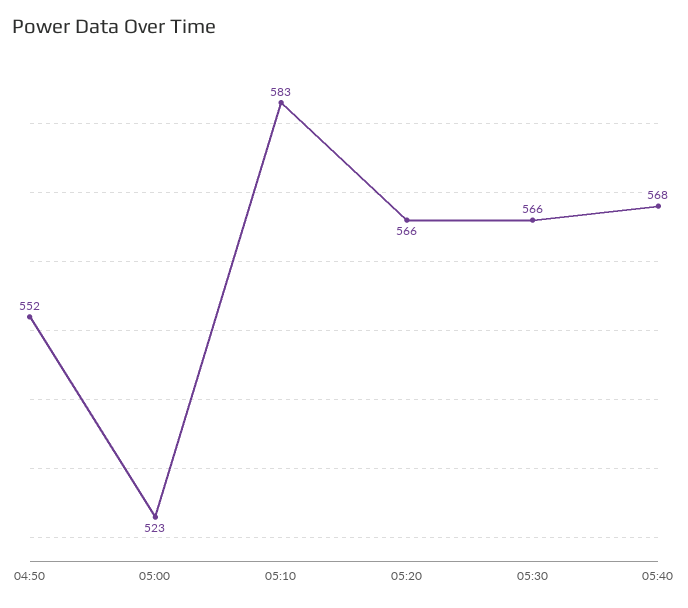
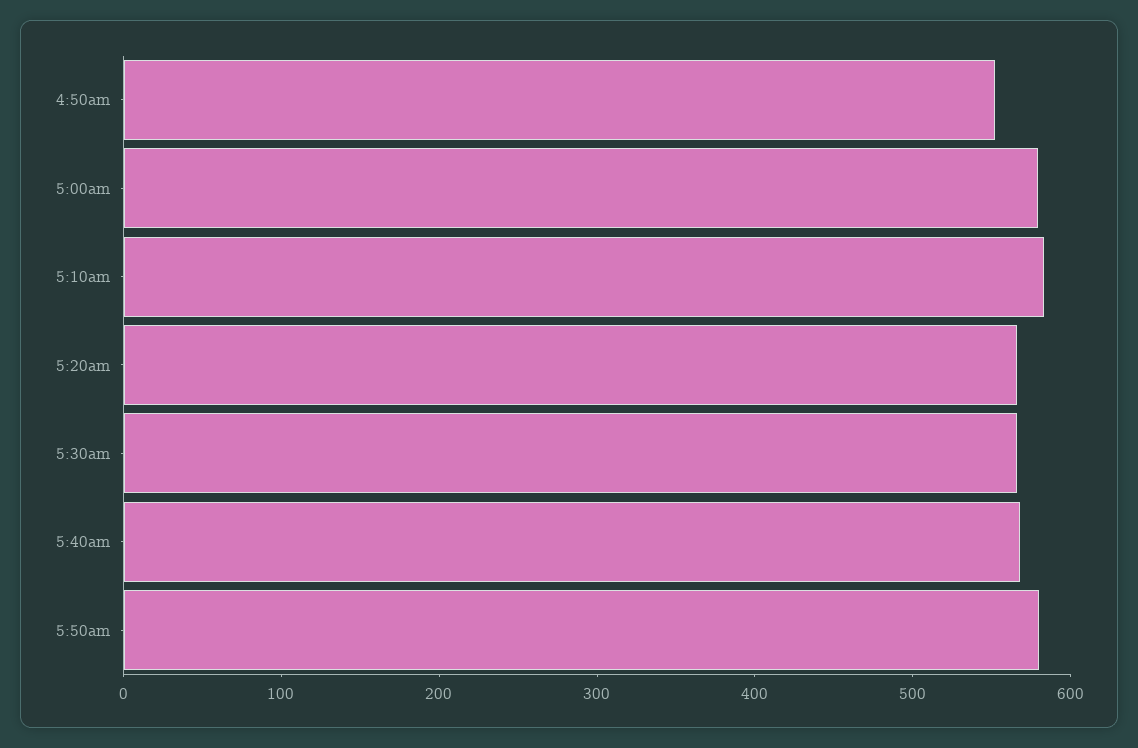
05:00: 523 -> 580
5:50am: none -> 580

